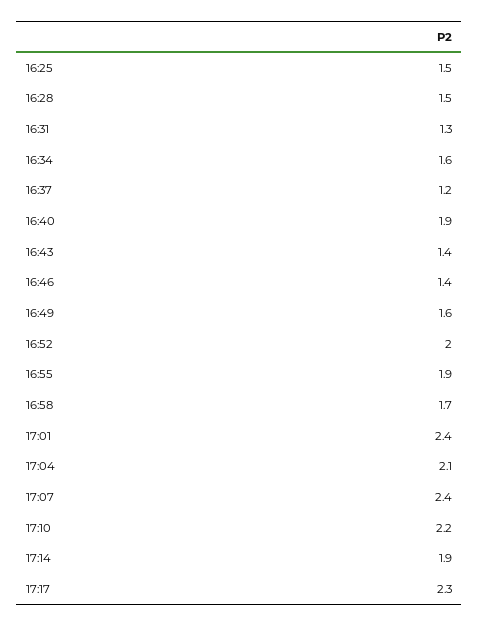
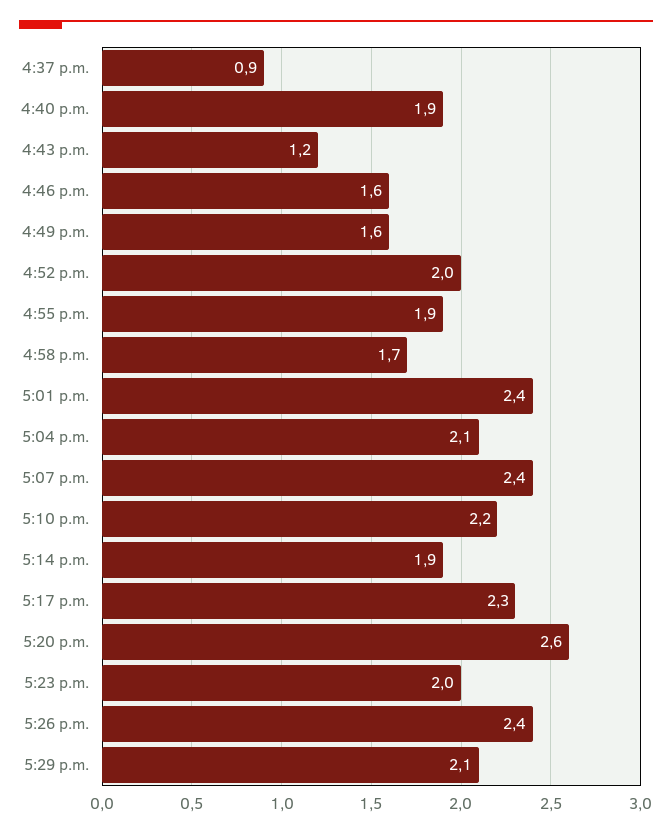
16:25: 1.5 -> none
16:28: 1.5 -> none
16:31: 1.3 -> none
16:34: 1.6 -> none
16:37: 1.2 -> 0.9
16:43: 1.4 -> 1.2
16:46: 1.4 -> 1.6
5:20 p.m.: none -> 2.6
5:23 p.m.: none -> 2
5:26 p.m.: none -> 2.4
5:29 p.m.: none -> 2.1

